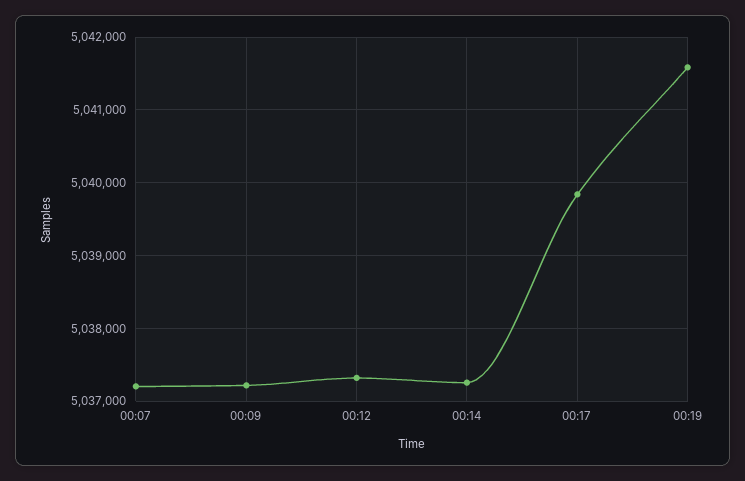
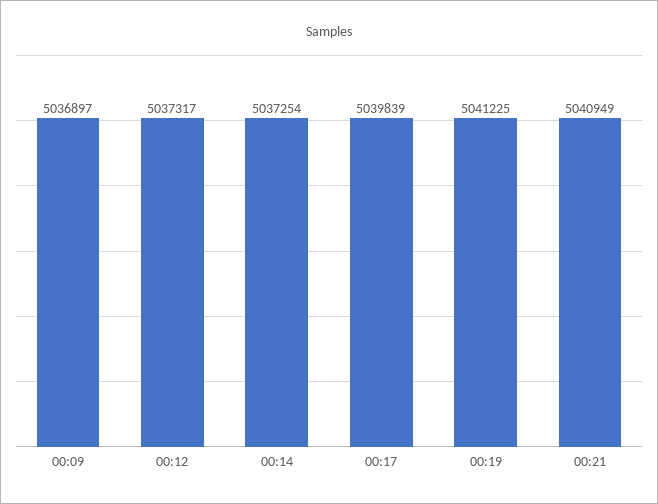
00:07: 5037200 -> none
00:09: 5037200 -> 5036897
00:19: 5041600 -> 5041225
00:21: none -> 5040949

